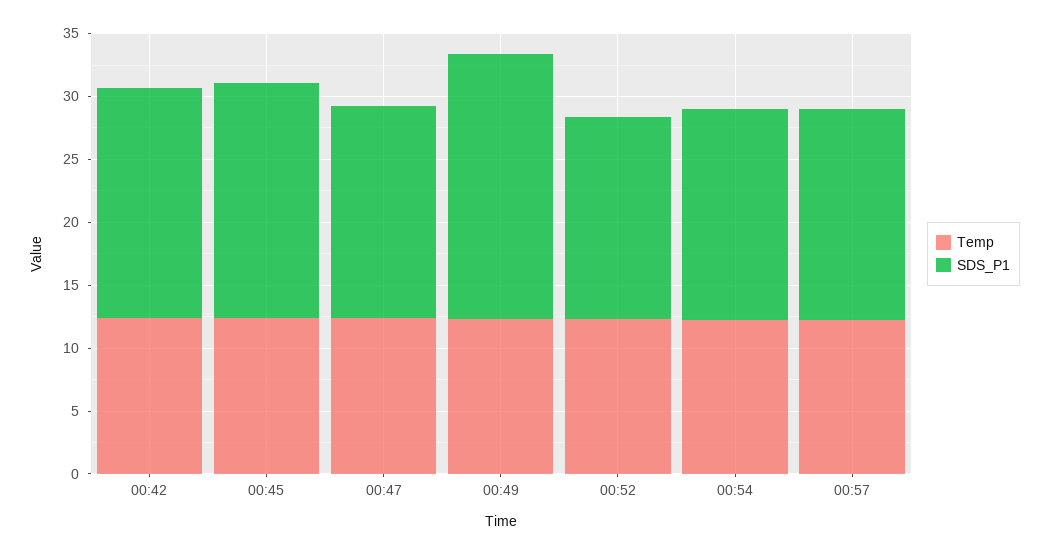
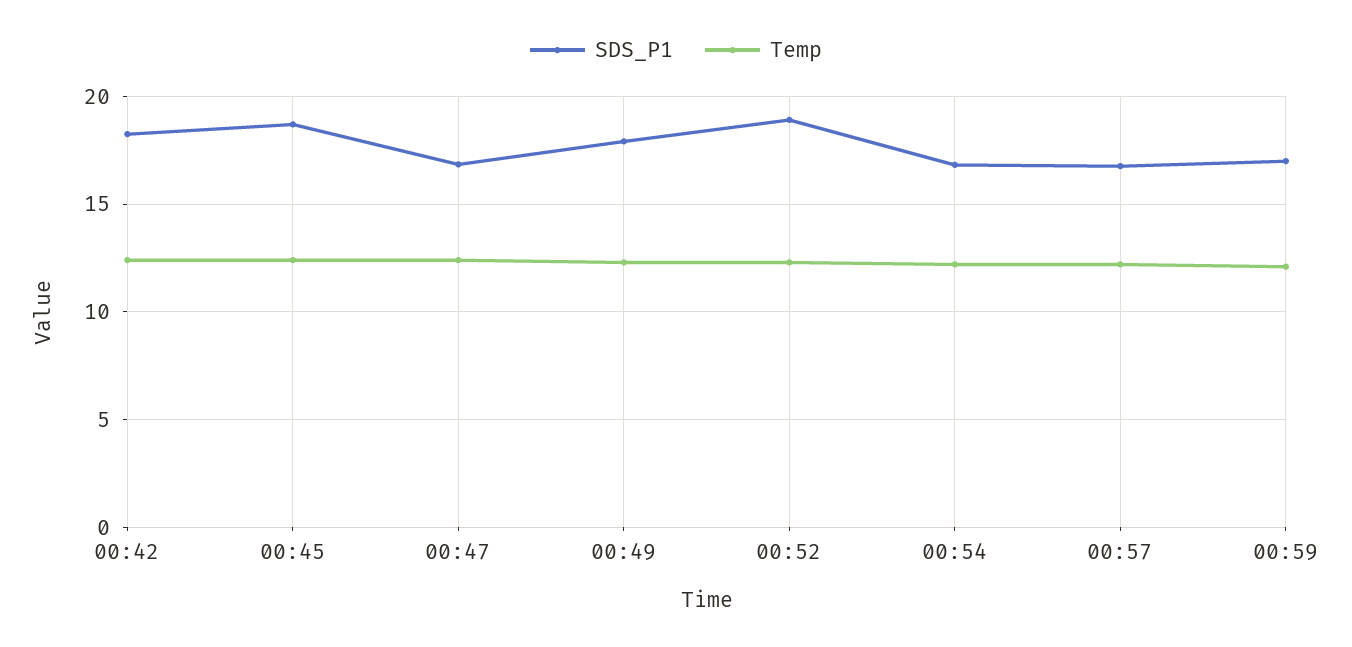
SDS_P1, 00:49: 21 -> 18
SDS_P1, 00:52: 16 -> 19
SDS_P1, 00:59: none -> 17
Temp, 00:59: none -> 12

